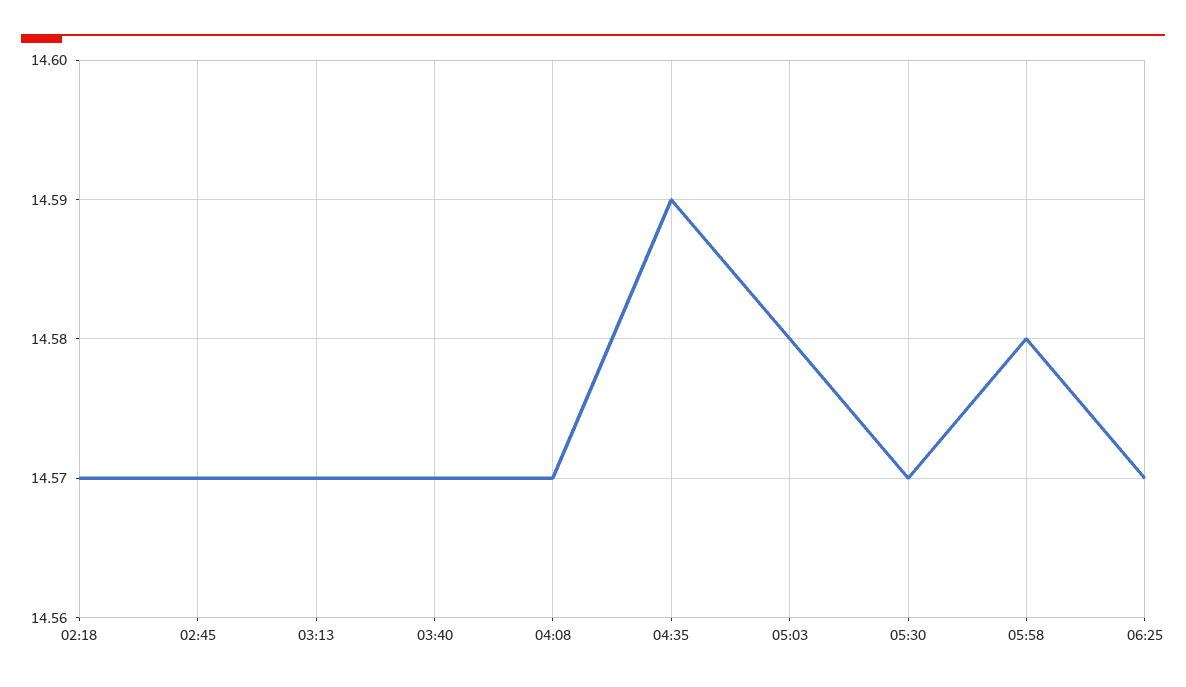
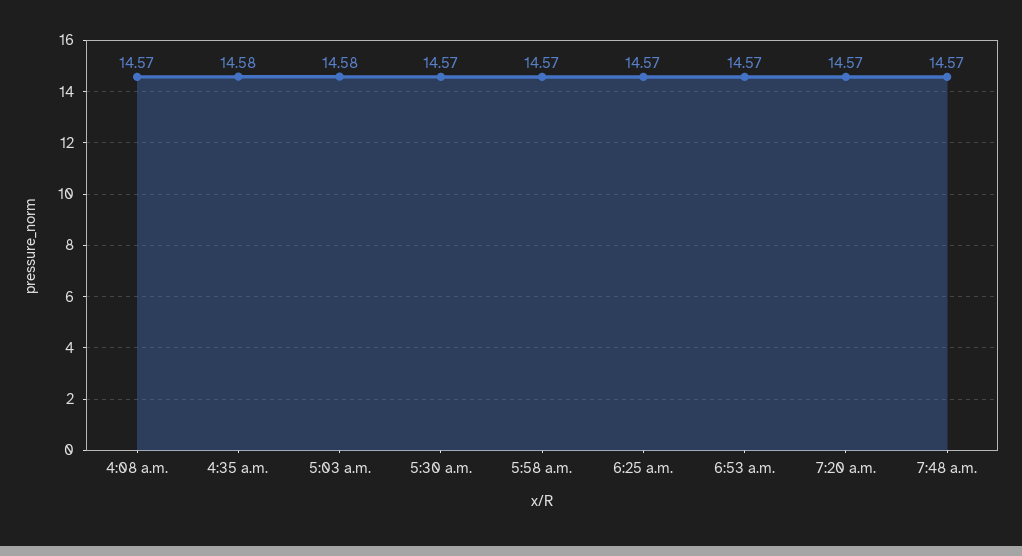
02:18: 14.57 -> none
02:45: 14.57 -> none
03:13: 14.57 -> none
03:40: 14.57 -> none
04:35: 14.59 -> 14.58
05:58: 14.58 -> 14.57
6:53 a.m.: none -> 14.57
7:20 a.m.: none -> 14.57
7:48 a.m.: none -> 14.57

